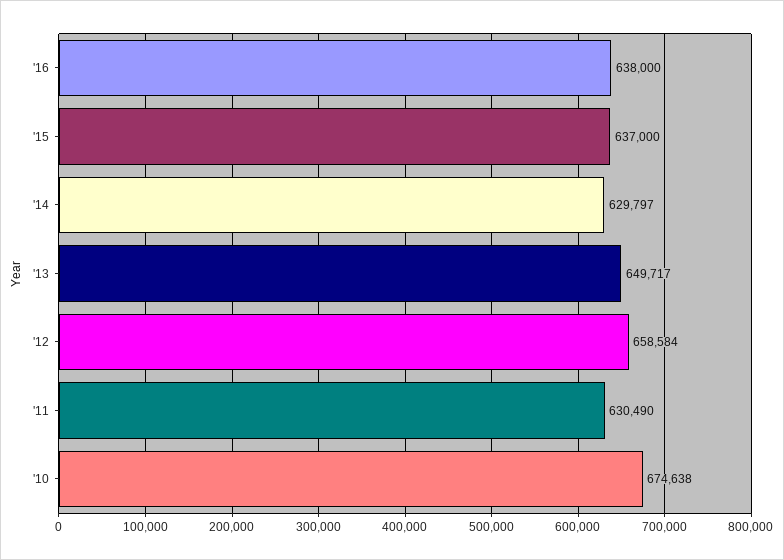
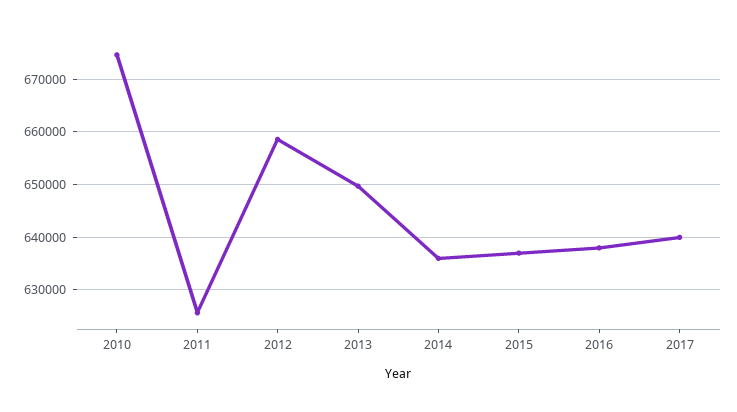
'14: 629797 -> 636000
'11: 630490 -> 626000
2017: none -> 640000

